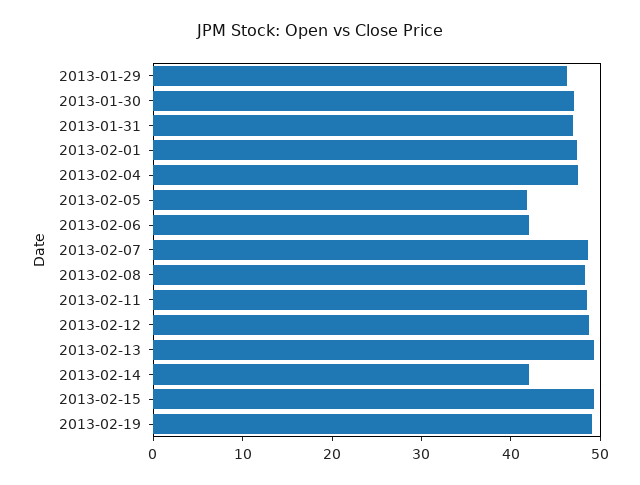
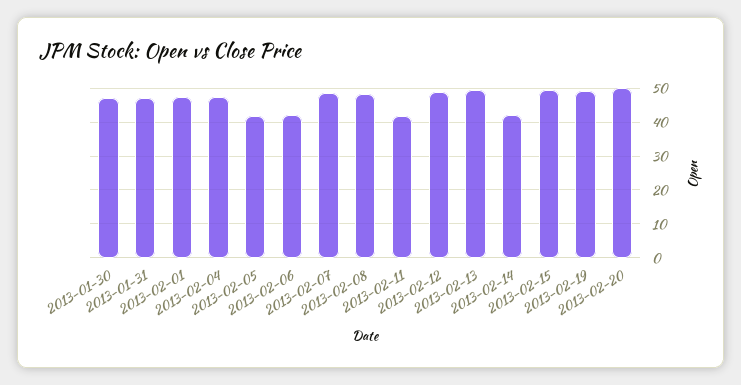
2013-01-29: 46 -> none
2013-02-11: 48 -> 42
2013-02-20: none -> 50

